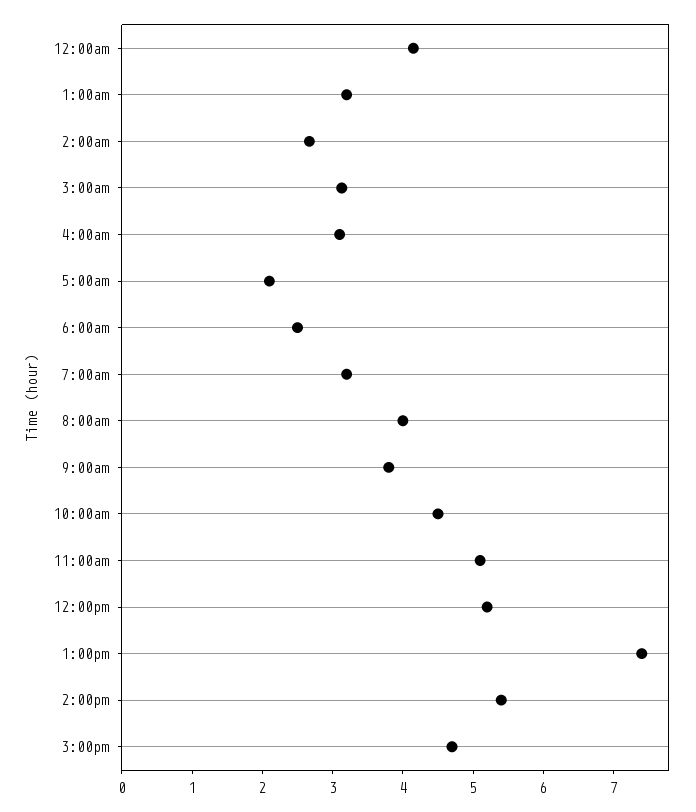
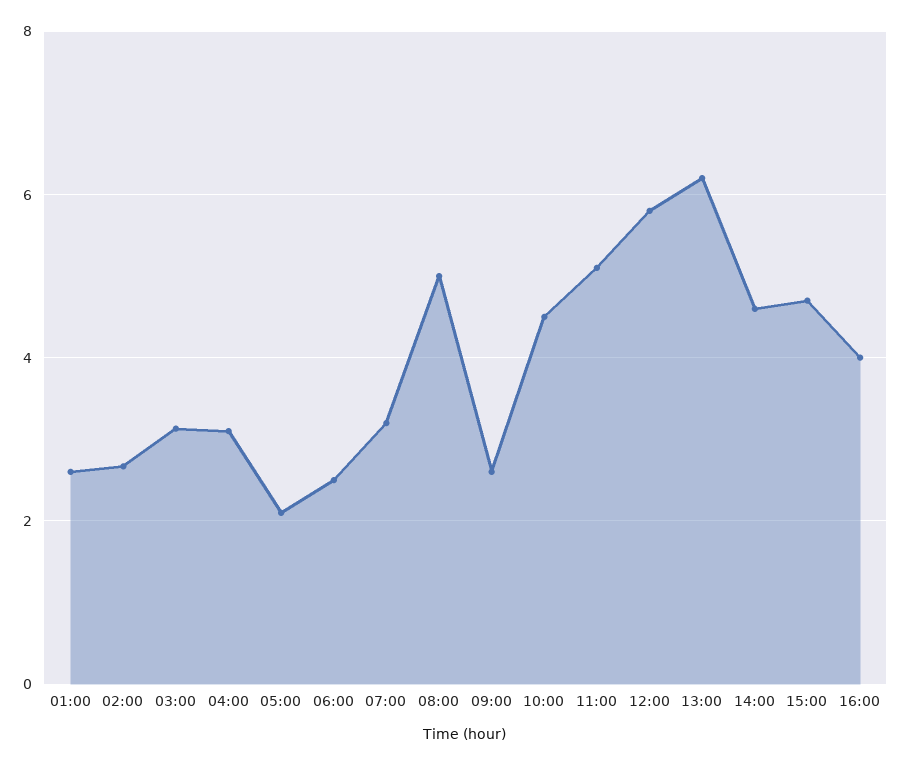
12:00am: 4.2 -> none
1:00am: 3.2 -> 2.6
8:00am: 4 -> 5
9:00am: 3.8 -> 2.6
12:00pm: 5.2 -> 5.8
1:00pm: 7.4 -> 6.2
2:00pm: 5.4 -> 4.6
16:00: none -> 4

